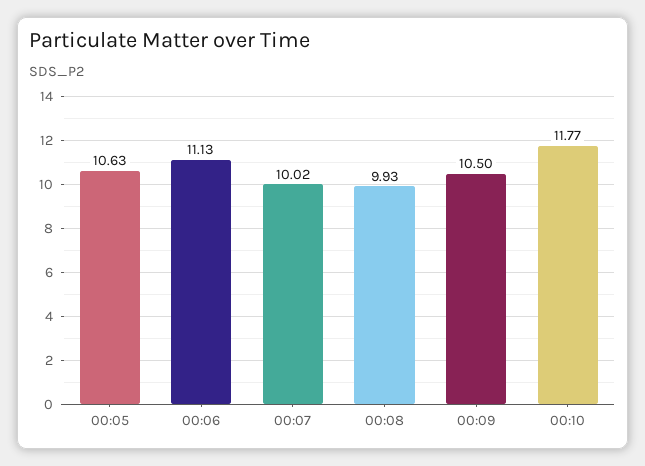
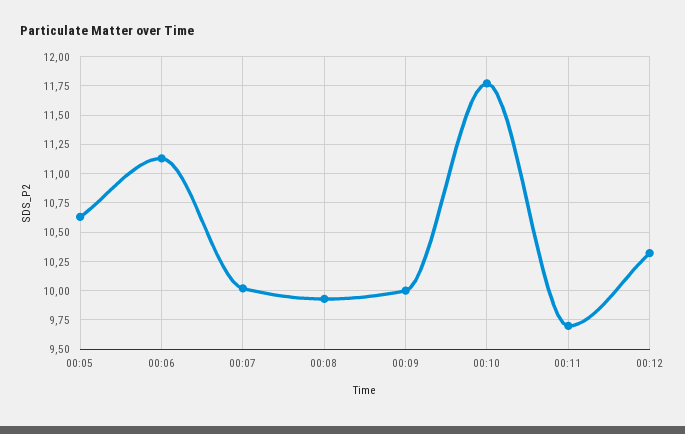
00:09: 10.5 -> 10
00:11: none -> 9.75
00:12: none -> 10.25

